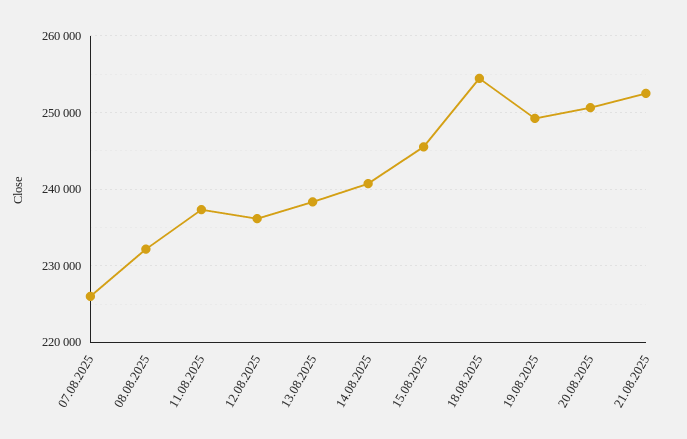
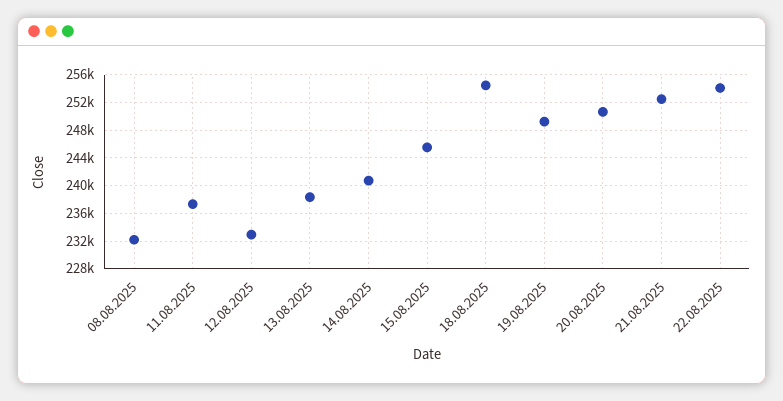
07.08.2025: 226000 -> none
12.08.2025: 236000 -> 233000
22.08.2025: none -> 254000

